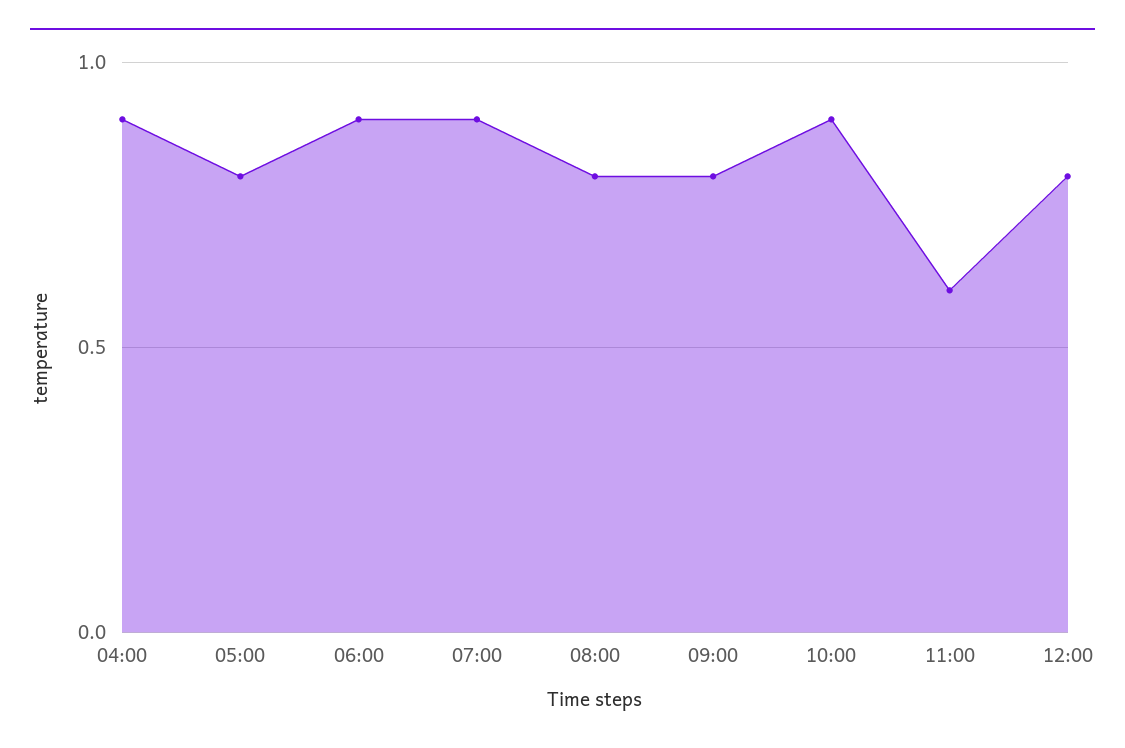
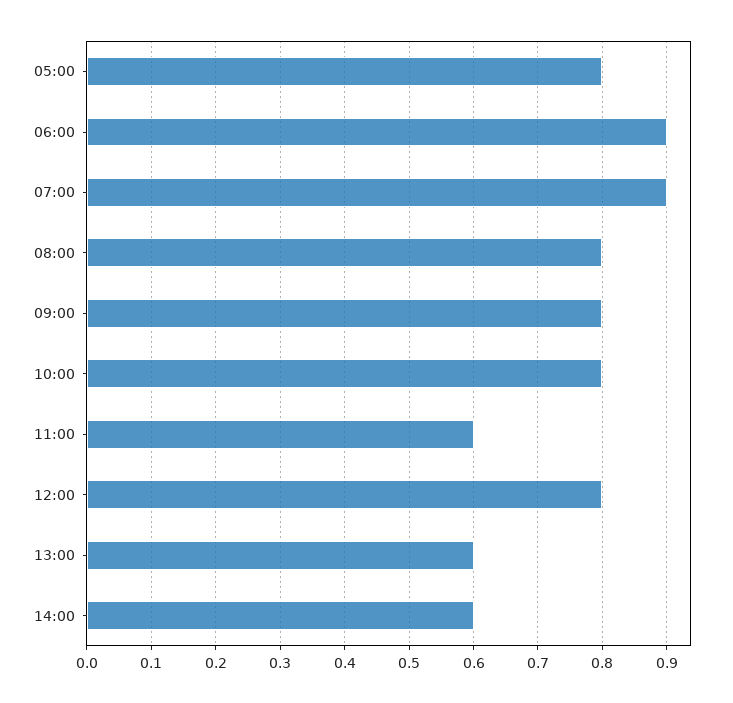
04:00: 0.9 -> none
10:00: 0.9 -> 0.8
13:00: none -> 0.6
14:00: none -> 0.6

